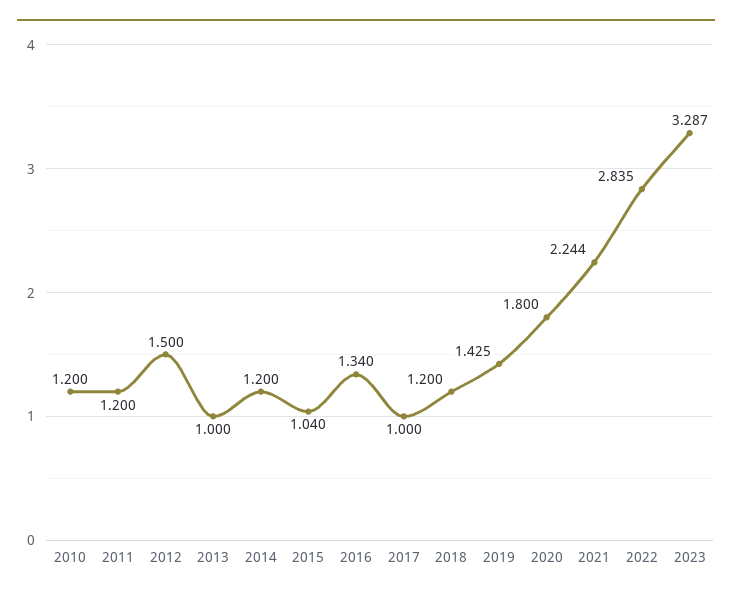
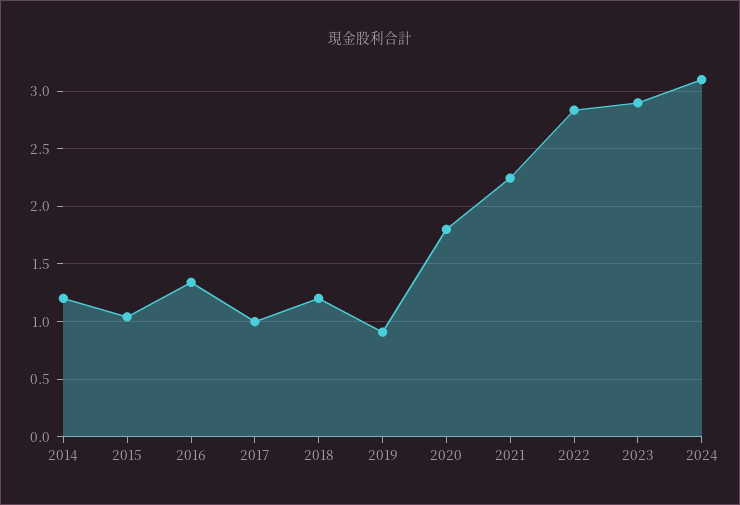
2010: 1.2 -> none
2011: 1.2 -> none
2012: 1.5 -> none
2013: 1 -> none
2019: 1.425 -> 0.9
2023: 3.287 -> 2.9
2024: none -> 3.1

